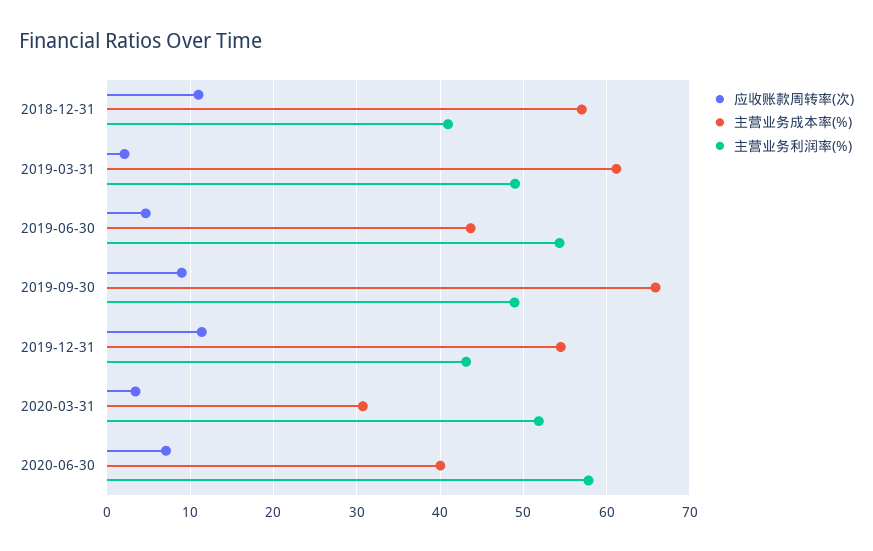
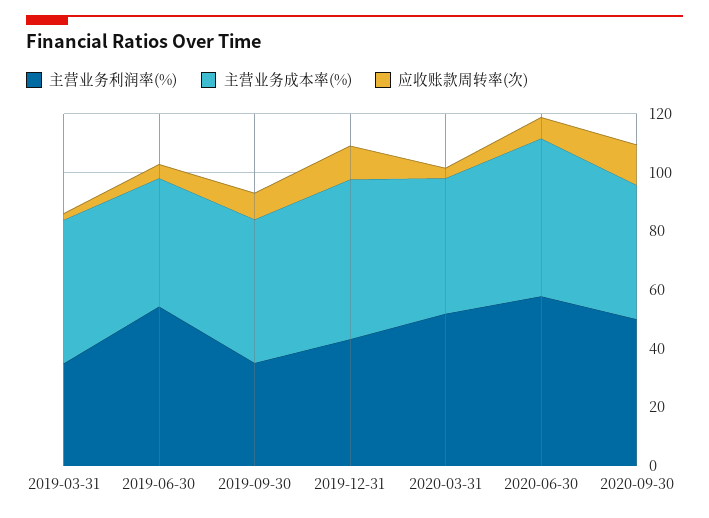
应收账款周转率(次), 2018-12-31: 11 -> none
主营业务成本率(%), 2018-12-31: 57 -> none
主营业务利润率(%), 2018-12-31: 41 -> none
主营业务成本率(%), 2019-03-31: 61 -> 50
主营业务利润率(%), 2019-03-31: 49 -> 35
主营业务成本率(%), 2019-09-30: 66 -> 50
主营业务利润率(%), 2019-09-30: 49 -> 35
主营业务成本率(%), 2020-03-31: 31 -> 45
主营业务成本率(%), 2020-06-30: 40 -> 55
主营业务利润率(%), 2020-09-30: none -> 50
主营业务成本率(%), 2020-09-30: none -> 45
应收账款周转率(次), 2020-09-30: none -> 15

